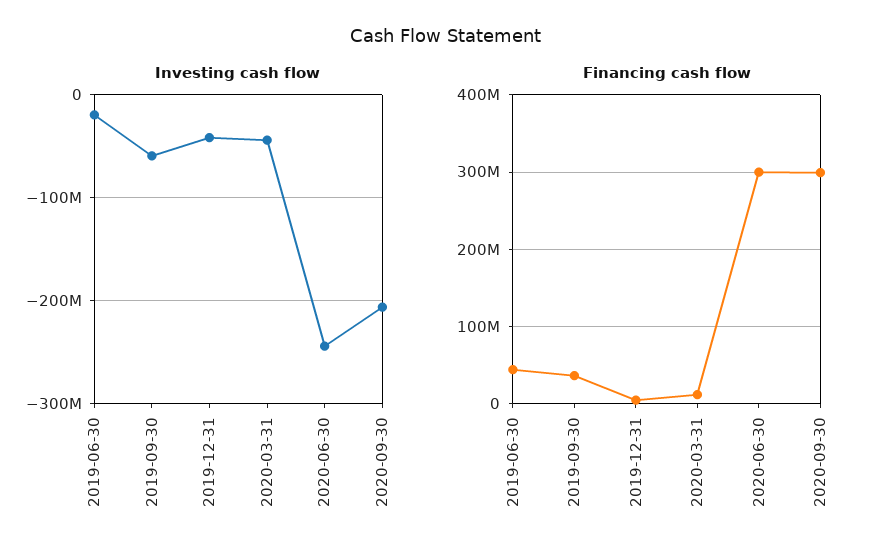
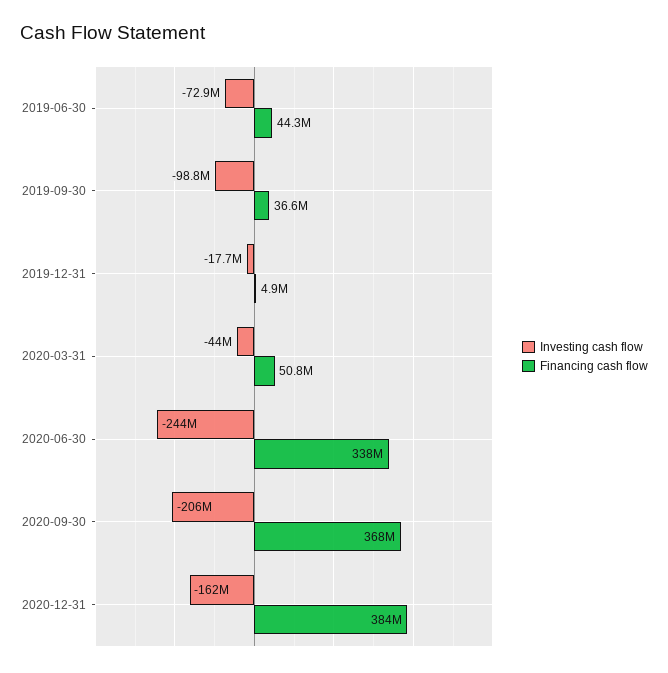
Investing cash flow, 2019-06-30: -20000000 -> -72900000
Investing cash flow, 2019-09-30: -60000000 -> -98800000
Investing cash flow, 2019-12-31: -40000000 -> -17700000
Financing cash flow, 2020-03-31: 10000000 -> 50800000
Financing cash flow, 2020-06-30: 300000000 -> 338000000
Financing cash flow, 2020-09-30: 300000000 -> 368000000
Investing cash flow, 2020-12-31: none -> -162000000
Financing cash flow, 2020-12-31: none -> 384000000

